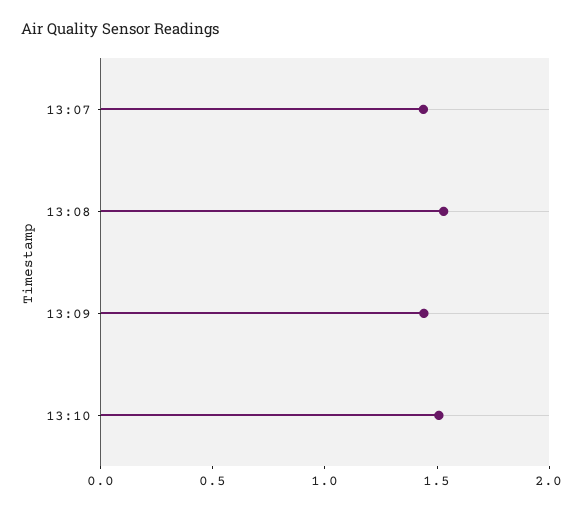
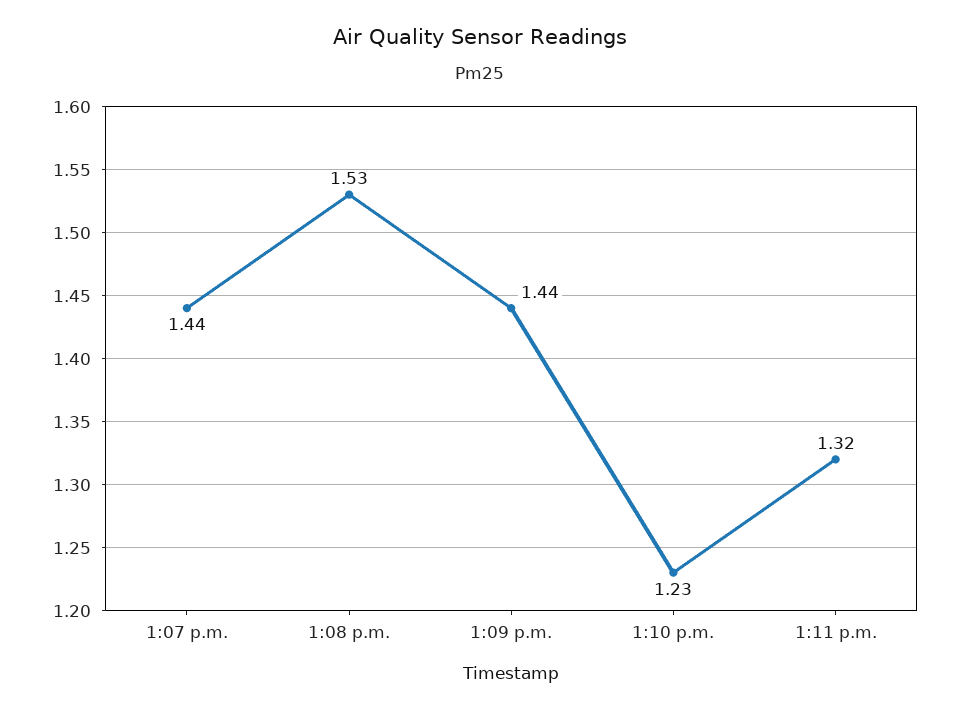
13:10: 1.5 -> 1.23
1:11 p.m.: none -> 1.32

